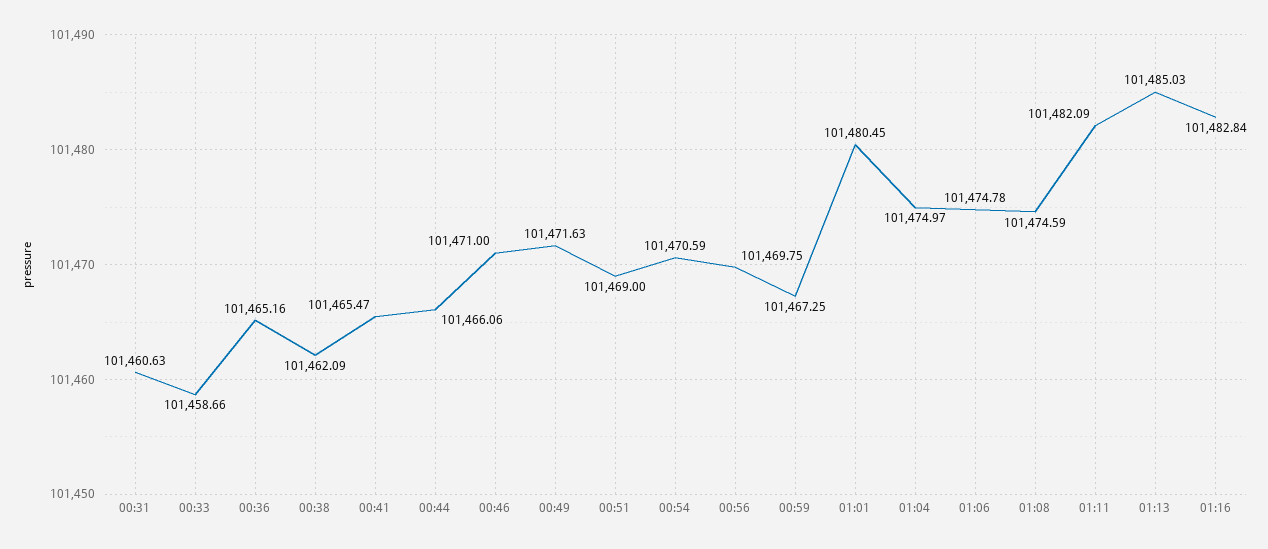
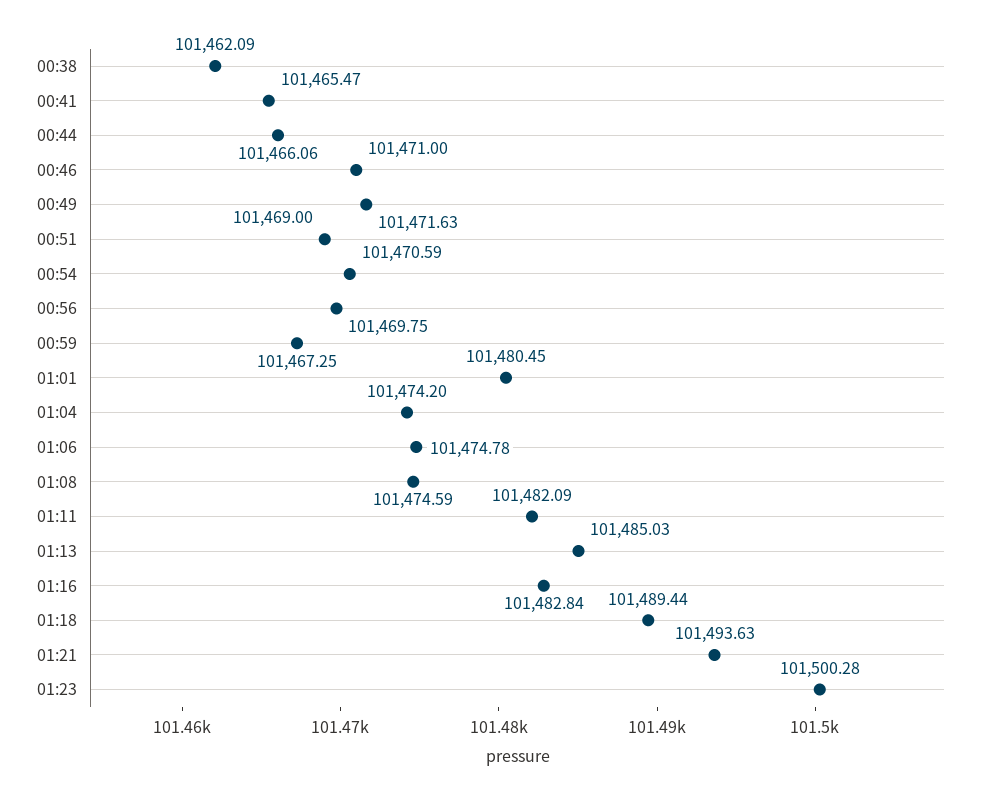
00:31: 101460.63 -> none
00:33: 101458.66 -> none
00:36: 101465.16 -> none
01:04: 101474.97 -> 101474.2
01:18: none -> 101489.44
01:21: none -> 101493.63
01:23: none -> 101500.28

